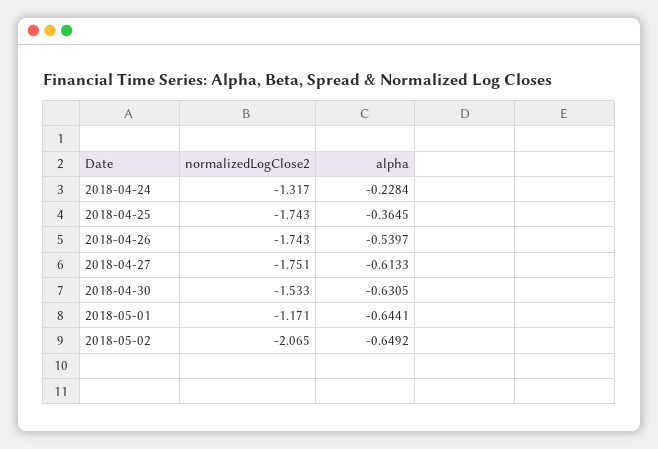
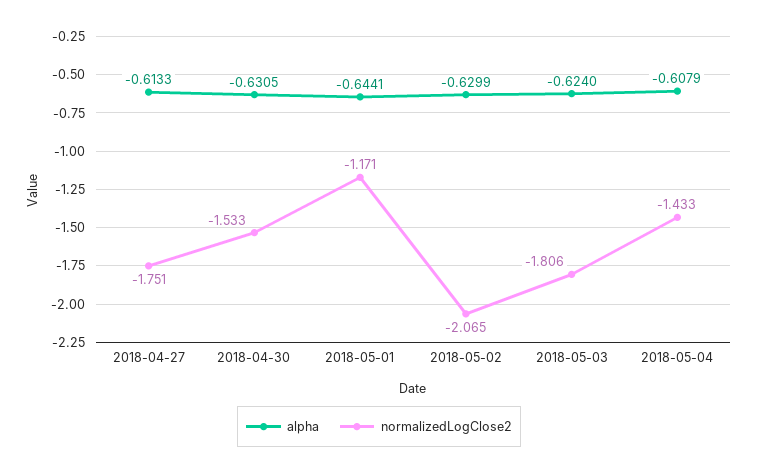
normalizedLogClose2, 2018-04-24: -1.317 -> none
alpha, 2018-04-24: -0.2284 -> none
normalizedLogClose2, 2018-04-25: -1.743 -> none
alpha, 2018-04-25: -0.3645 -> none
normalizedLogClose2, 2018-04-26: -1.743 -> none
alpha, 2018-04-26: -0.5397 -> none
alpha, 2018-05-02: -0.6492 -> -0.6299
alpha, 2018-05-03: none -> -0.624
normalizedLogClose2, 2018-05-03: none -> -1.806
alpha, 2018-05-04: none -> -0.6079
normalizedLogClose2, 2018-05-04: none -> -1.433

